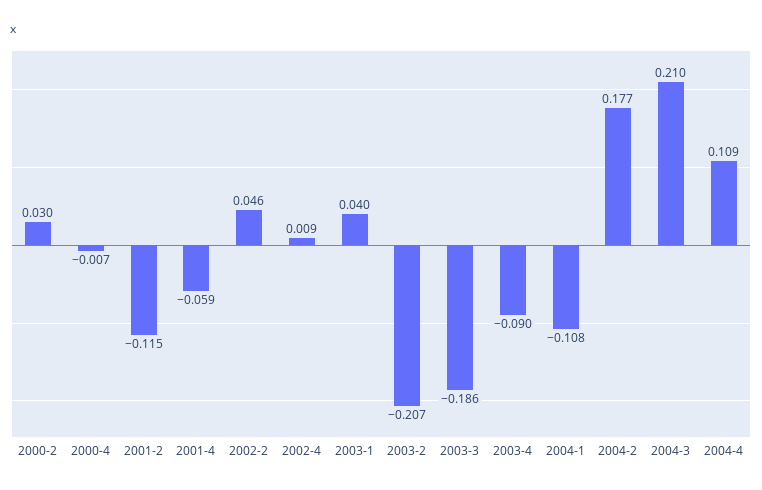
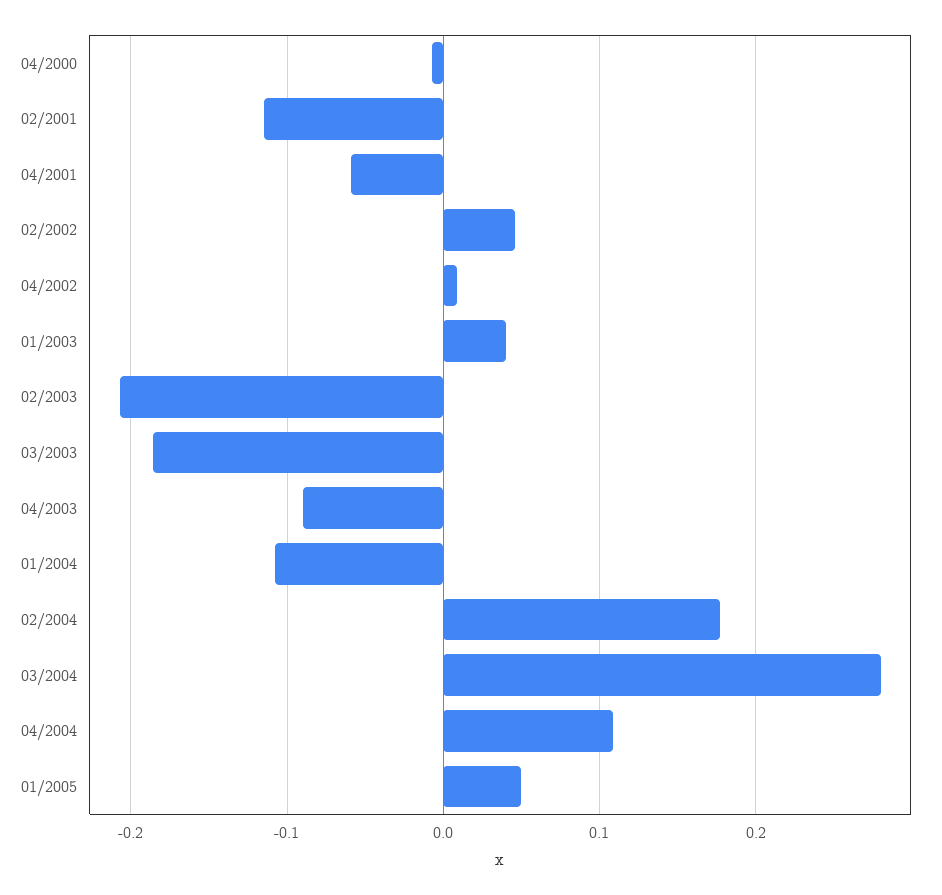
2000-2: 0.03 -> none
2004-3: 0.21 -> 0.28
01/2005: none -> 0.05

